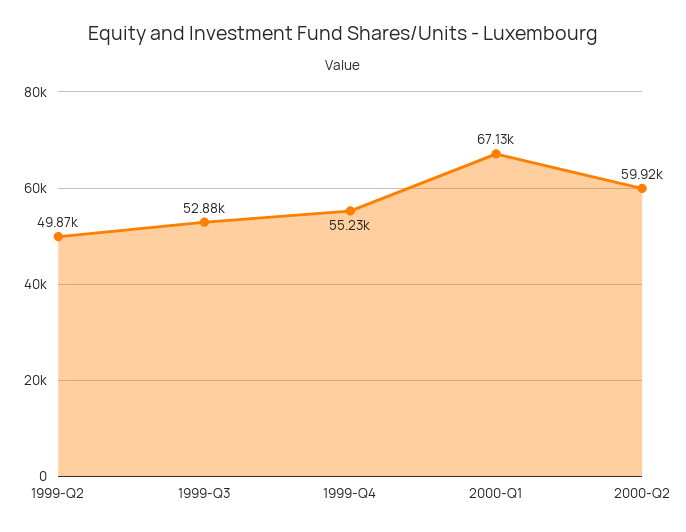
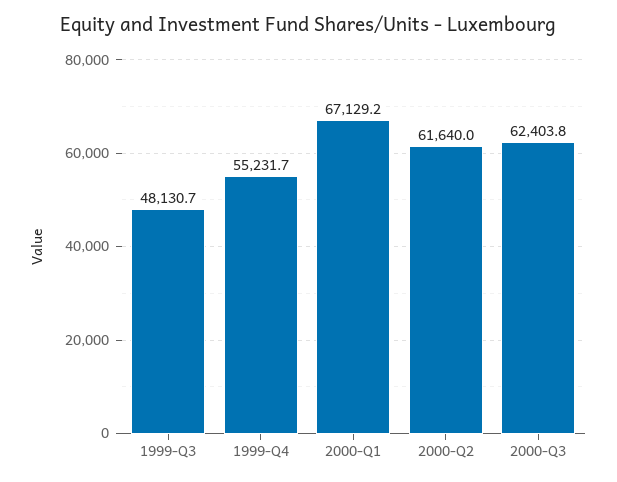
1999-Q2: 49870 -> none
1999-Q3: 52880 -> 48130.7
2000-Q2: 59920 -> 61640
2000-Q3: none -> 62403.8

